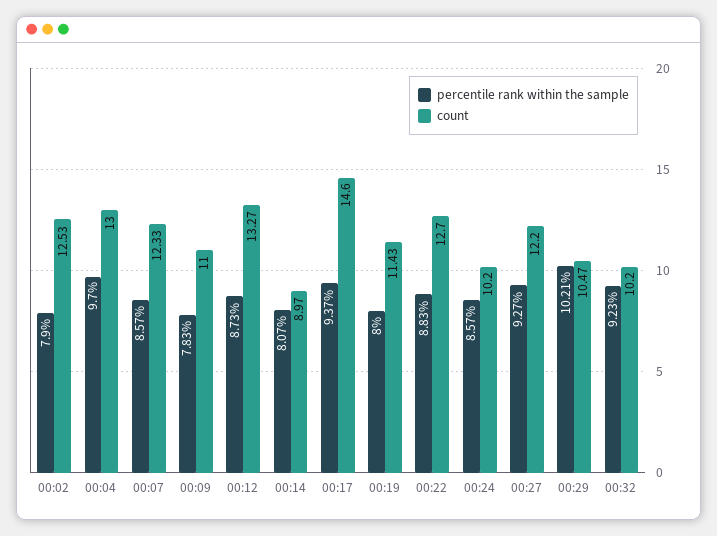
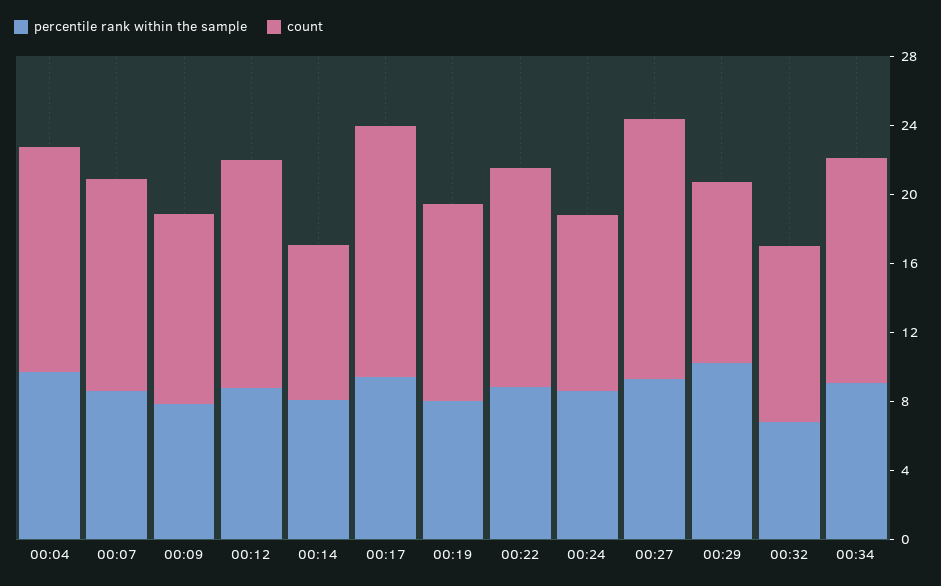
percentile rank within the sample, 00:02: 7.9 -> none
count, 00:02: 12.53 -> none
count, 00:27: 12.2 -> 15
percentile rank within the sample, 00:32: 9.23 -> 7
percentile rank within the sample, 00:34: none -> 9
count, 00:34: none -> 13

